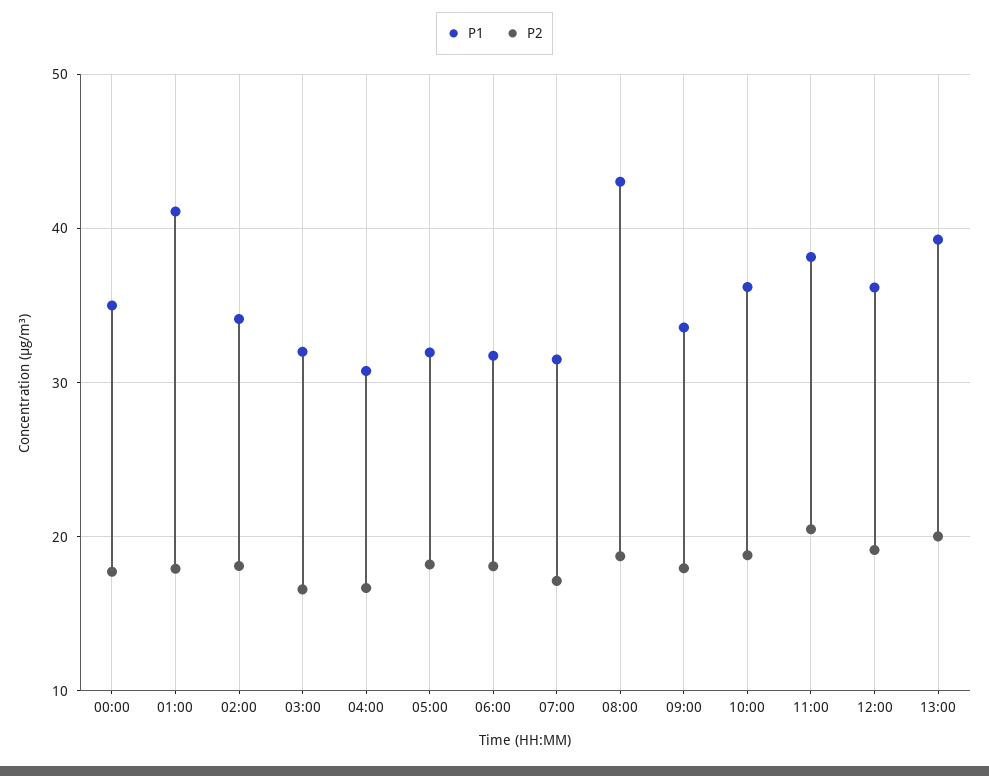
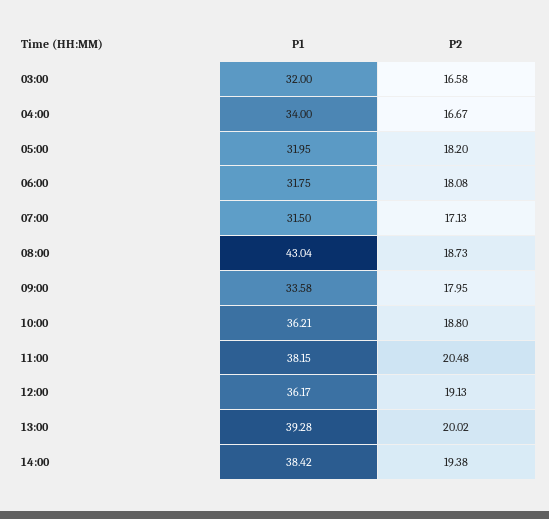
P1, 00:00: 35 -> none
P2, 00:00: 18 -> none
P1, 01:00: 41 -> none
P2, 01:00: 18 -> none
P1, 02:00: 34 -> none
P2, 02:00: 18 -> none
P1, 04:00: 31 -> 34
P1, 14:00: none -> 38.42
P2, 14:00: none -> 19.38

